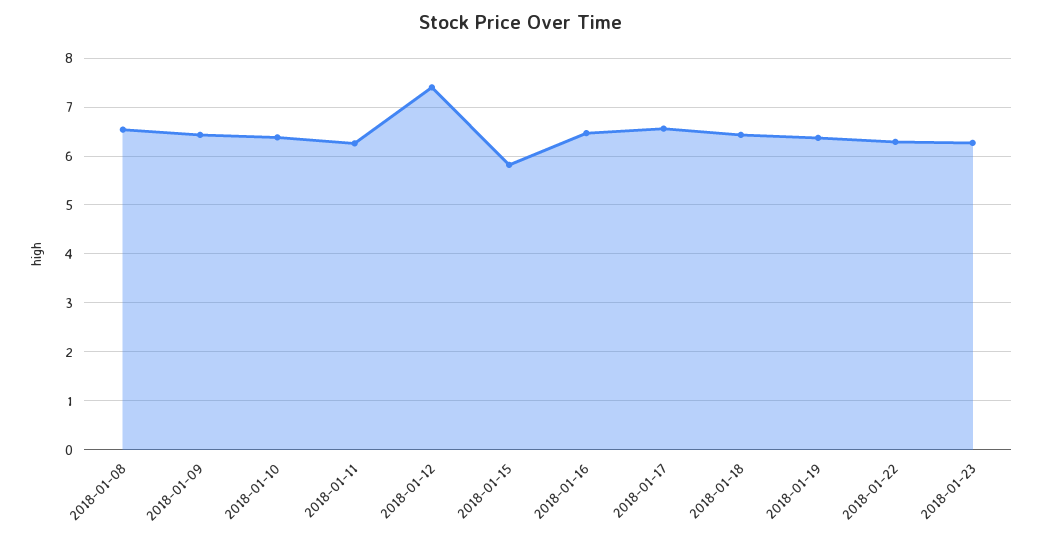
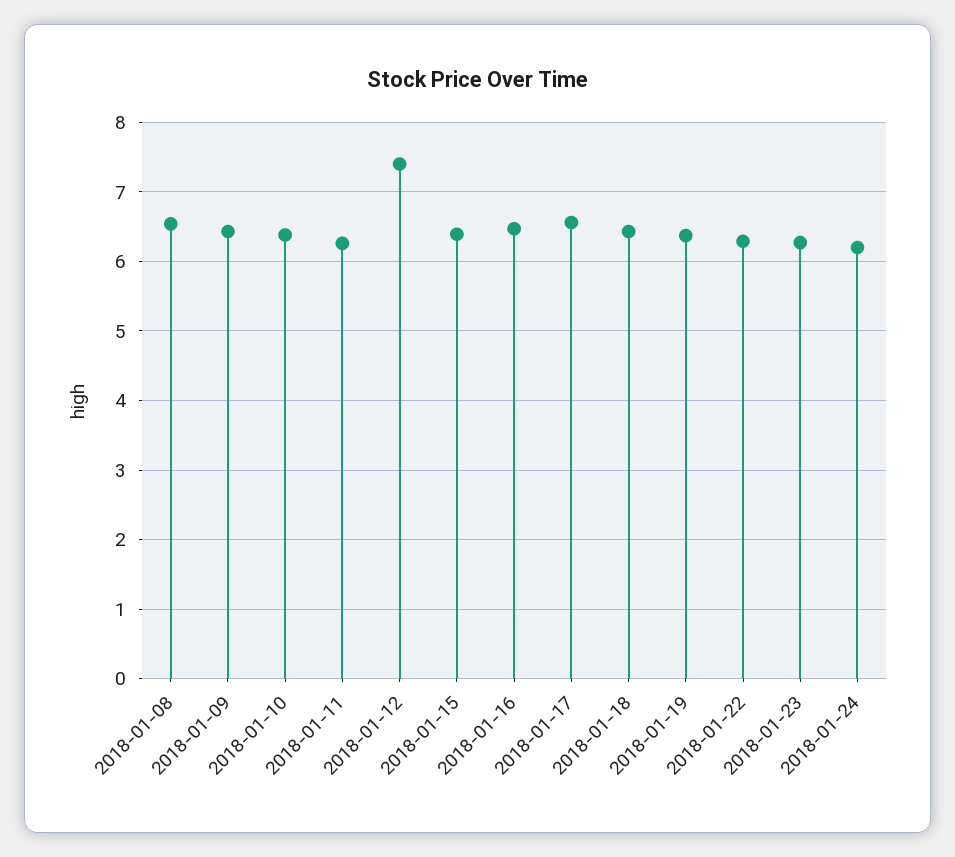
2018-01-15: 5.8 -> 6.4
2018-01-24: none -> 6.2

